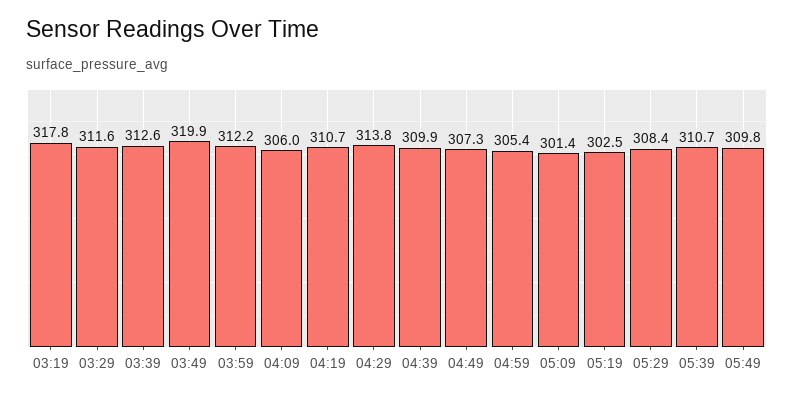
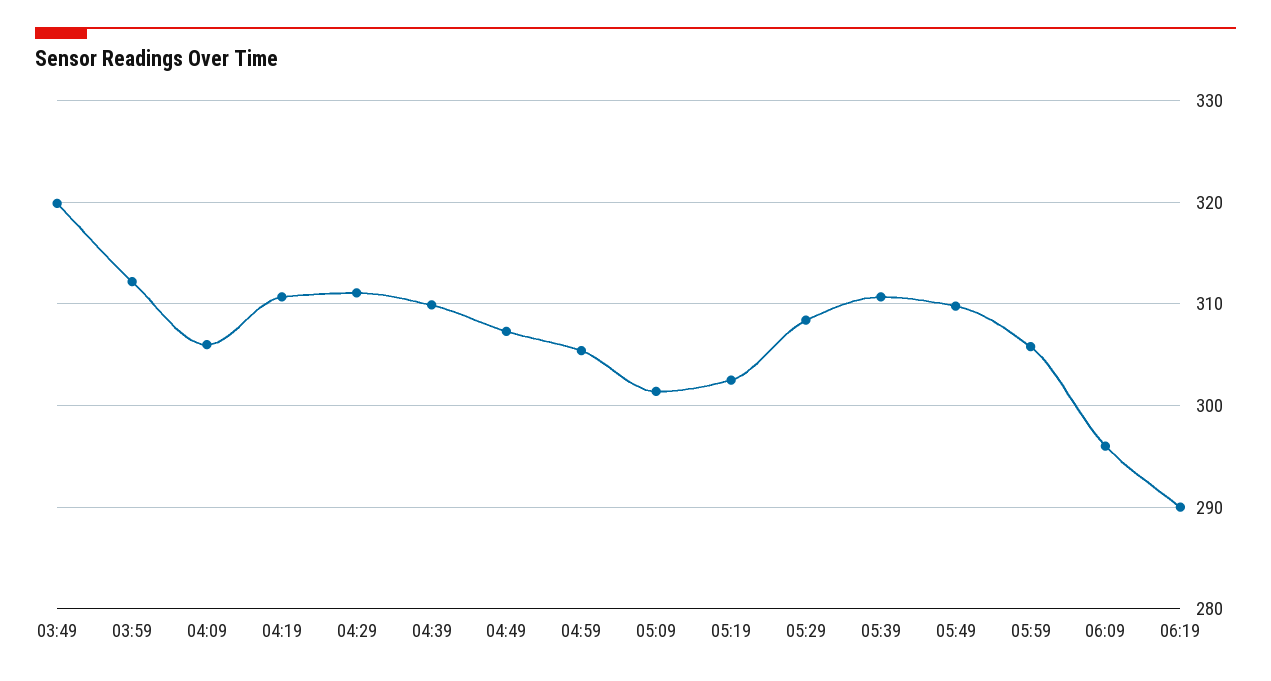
03:19: 317.8 -> none
03:29: 311.6 -> none
03:39: 312.6 -> none
04:29: 313.8 -> 311
05:59: none -> 306
06:09: none -> 296
06:19: none -> 290

